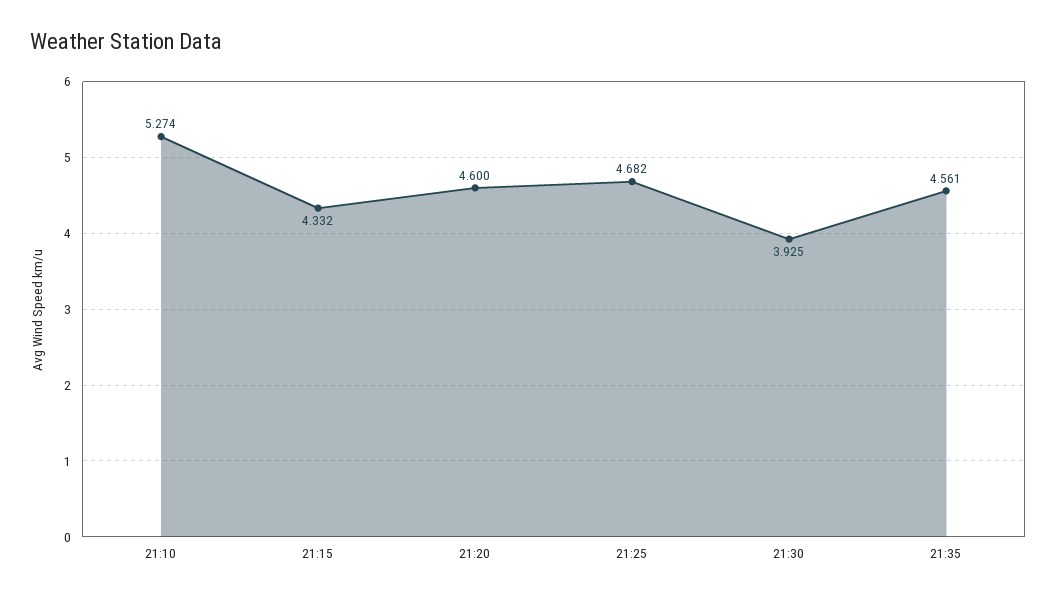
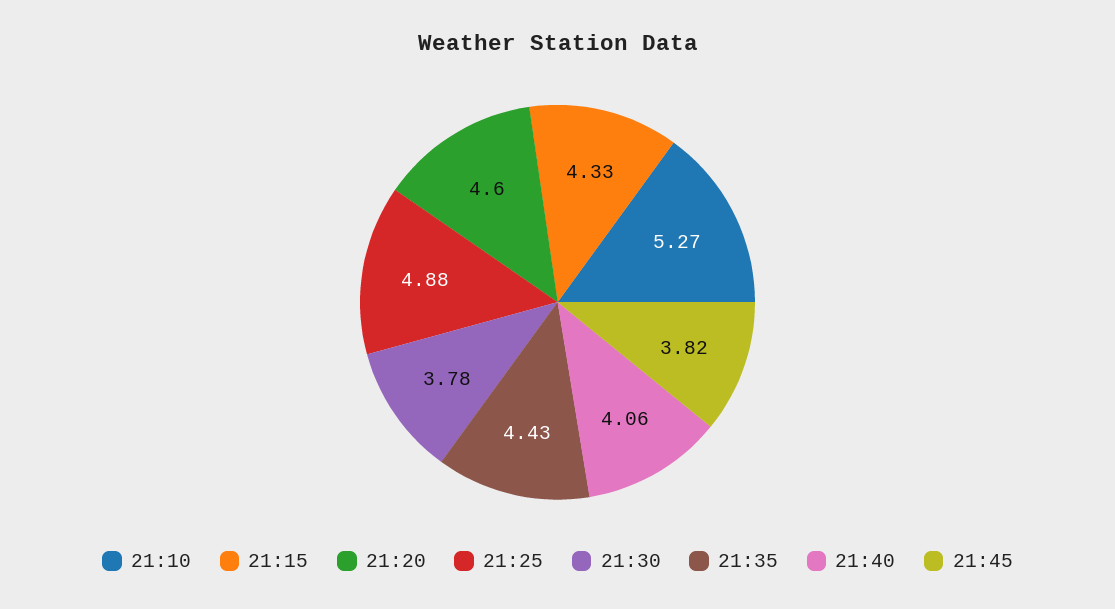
21:25: 4.682 -> 4.88
21:30: 3.925 -> 3.78
21:35: 4.561 -> 4.43
21:40: none -> 4.06
21:45: none -> 3.82

